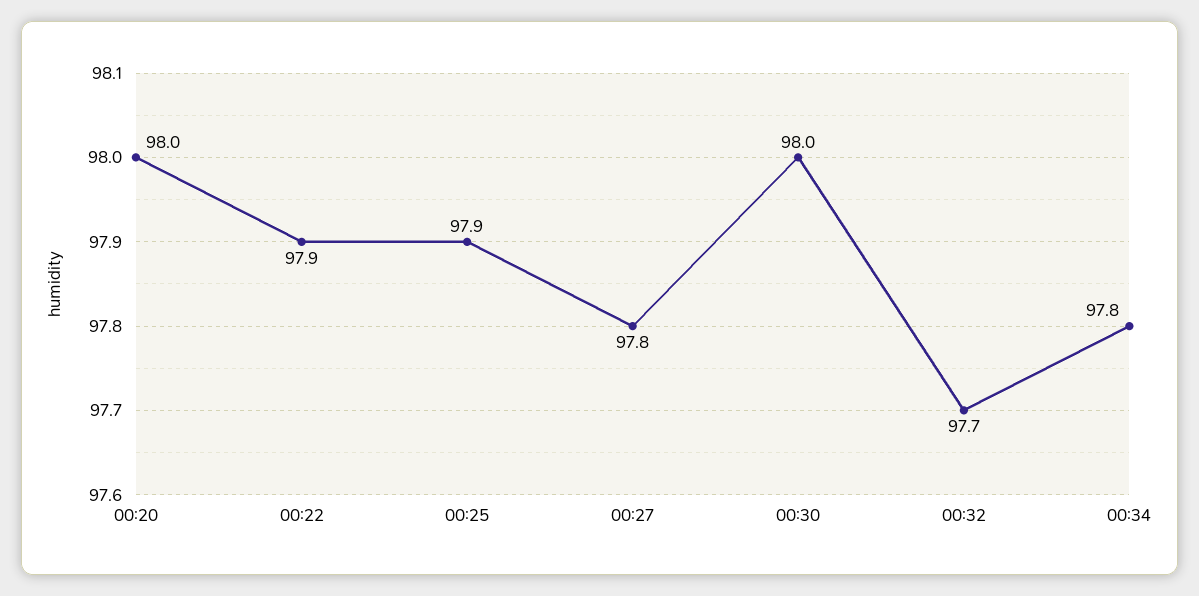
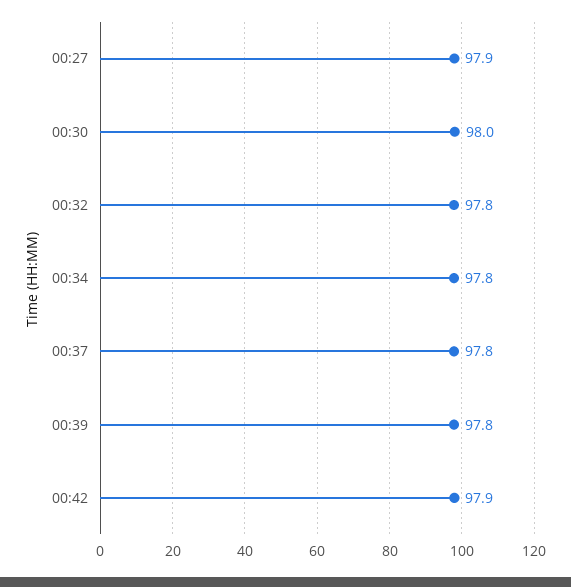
00:20: 98 -> none
00:22: 97.9 -> none
00:25: 97.9 -> none
00:27: 97.8 -> 97.9
00:32: 97.7 -> 97.8
00:37: none -> 97.8
00:39: none -> 97.8
00:42: none -> 97.9

